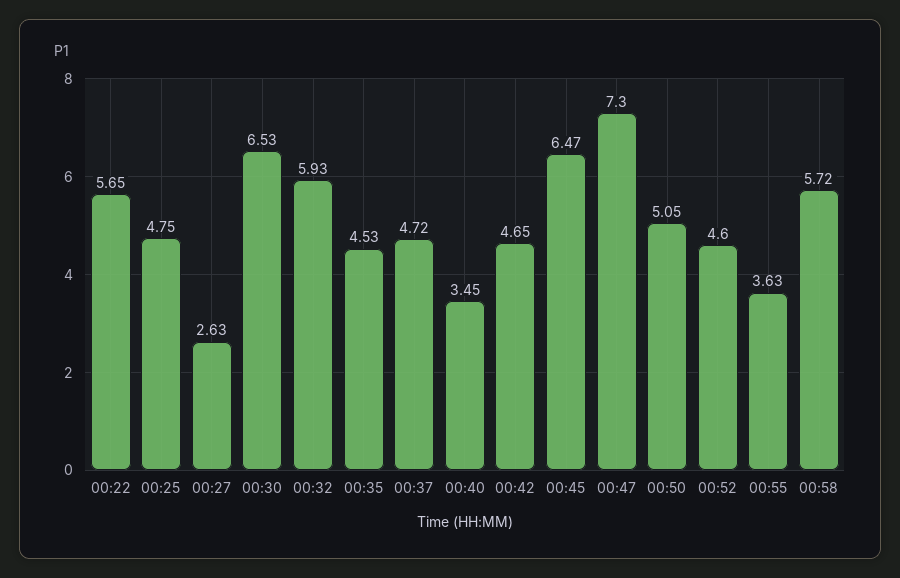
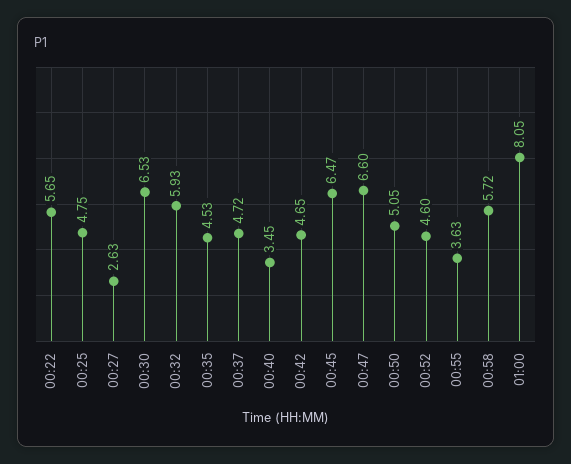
00:47: 7.3 -> 6.6
01:00: none -> 8.05

